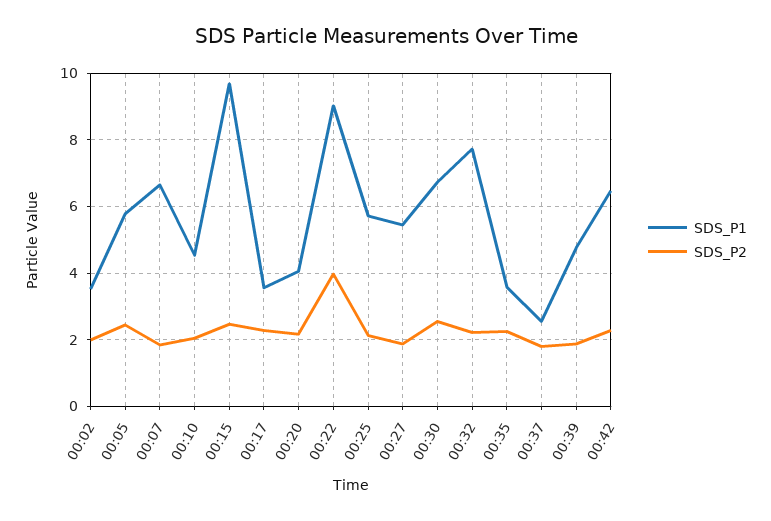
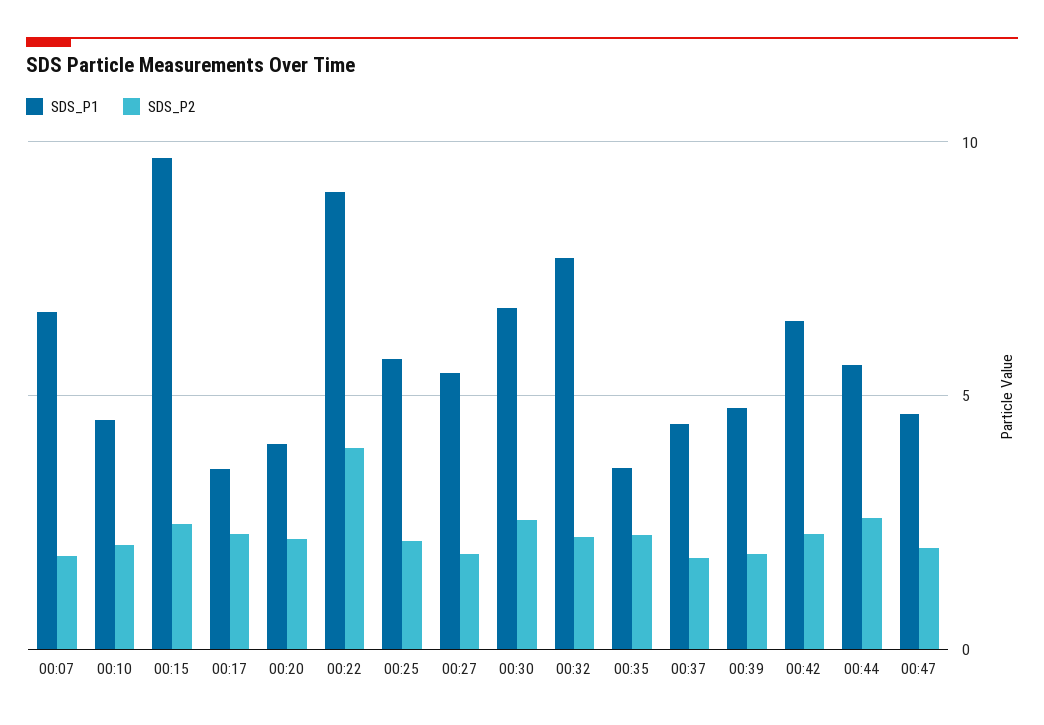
SDS_P1, 00:02: 3.6 -> none
SDS_P2, 00:02: 2 -> none
SDS_P1, 00:05: 5.8 -> none
SDS_P2, 00:05: 2.4 -> none
SDS_P1, 00:37: 2.6 -> 4.5
SDS_P1, 00:44: none -> 5.5
SDS_P2, 00:44: none -> 2.5
SDS_P1, 00:47: none -> 4.5
SDS_P2, 00:47: none -> 2

